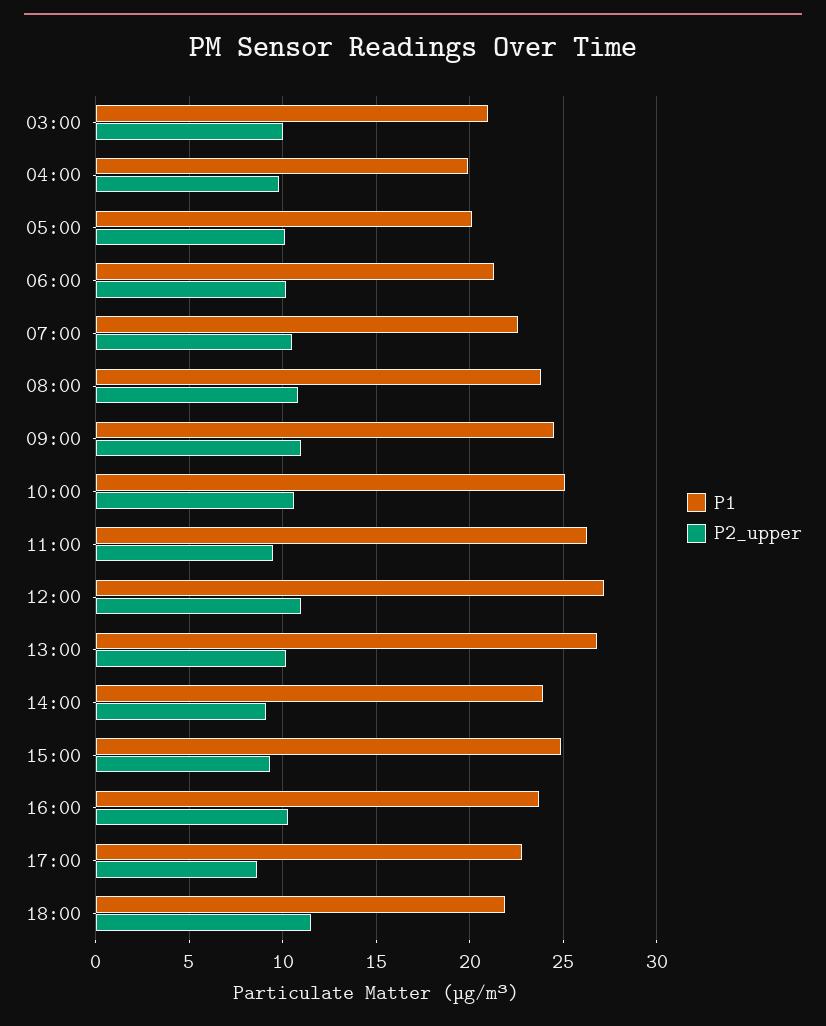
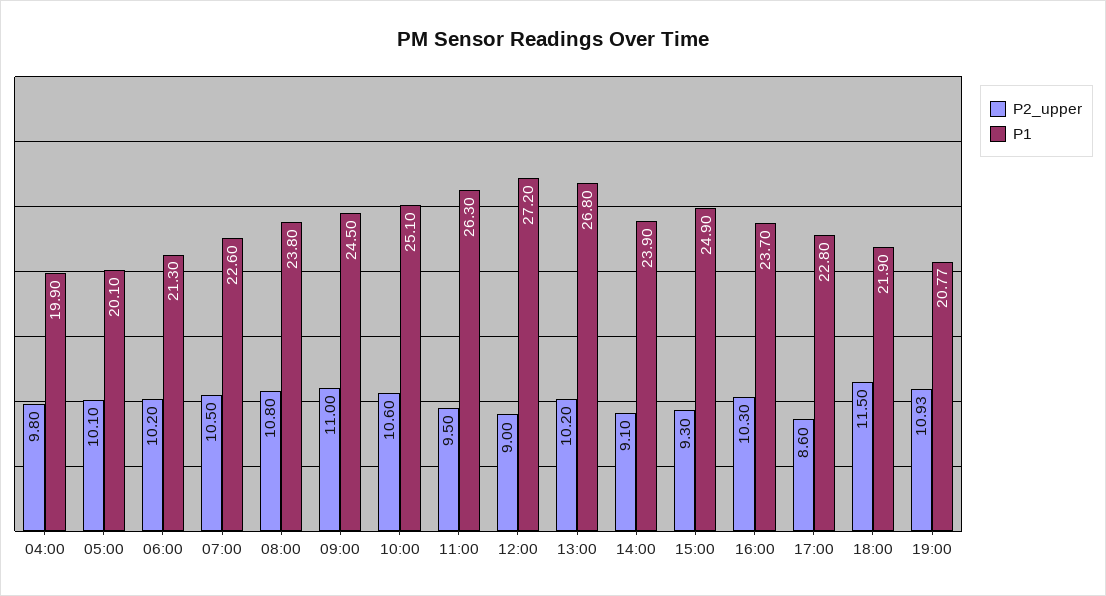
P1, 03:00: 21 -> none
P2_upper, 03:00: 10 -> none
P2_upper, 12:00: 11 -> 9
P2_upper, 19:00: none -> 10.93
P1, 19:00: none -> 20.77

